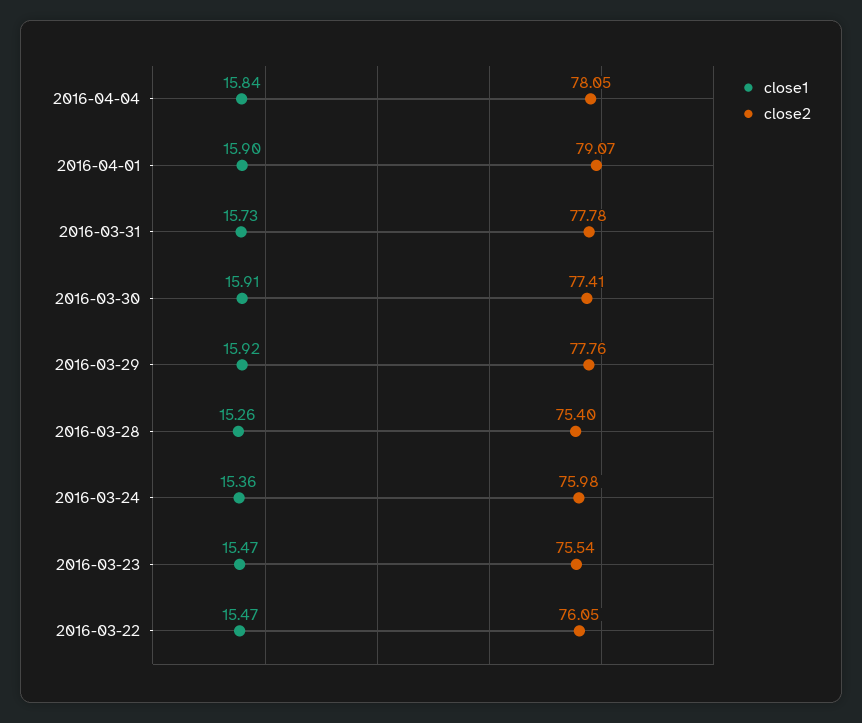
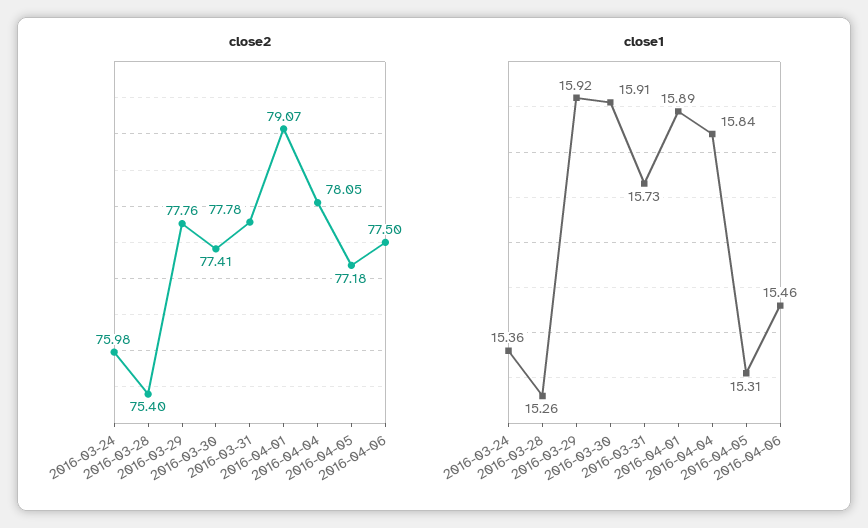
close1, 2016-04-01: 15.9 -> 15.89
close1, 2016-03-23: 15.47 -> none
close2, 2016-03-23: 75.54 -> none
close1, 2016-03-22: 15.47 -> none
close2, 2016-03-22: 76.05 -> none
close2, 2016-04-05: none -> 77.18
close2, 2016-04-06: none -> 77.5
close1, 2016-04-05: none -> 15.31
close1, 2016-04-06: none -> 15.46

